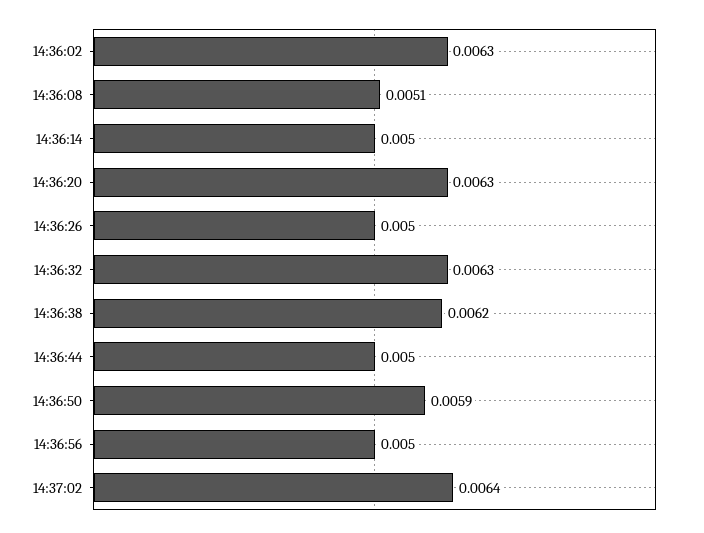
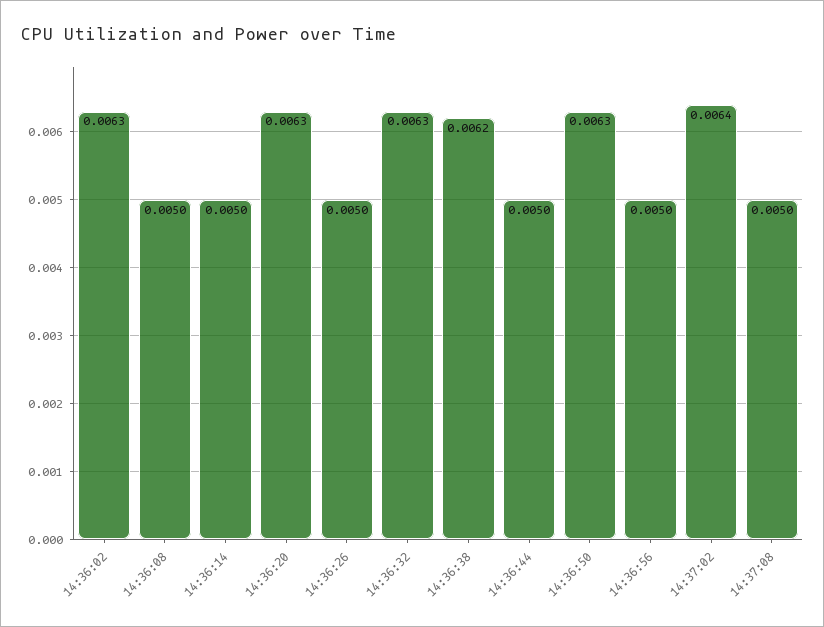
14:36:08: 0.0051 -> 0.005
14:36:50: 0.0059 -> 0.0063
14:37:08: none -> 0.005

